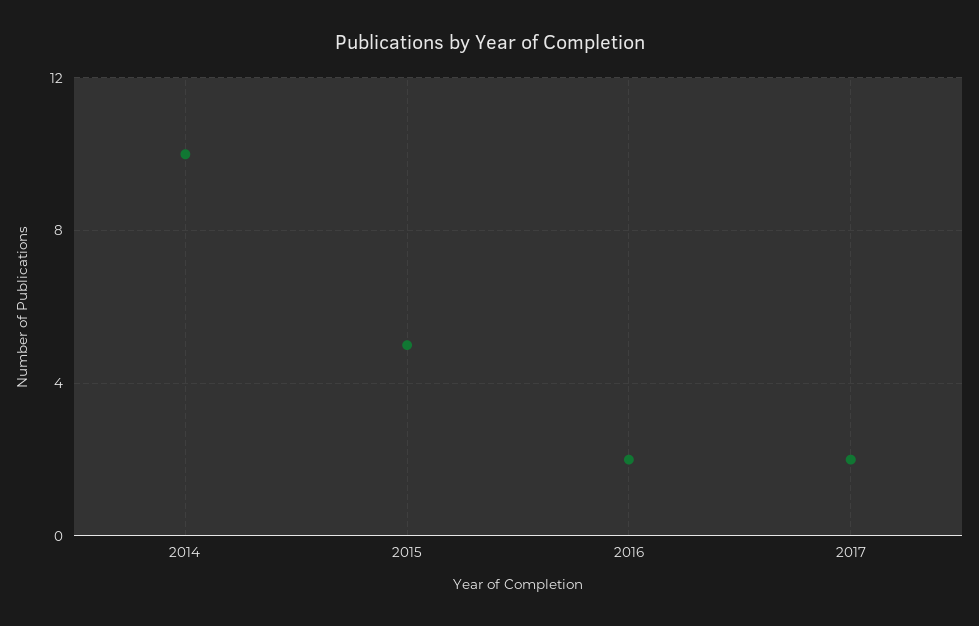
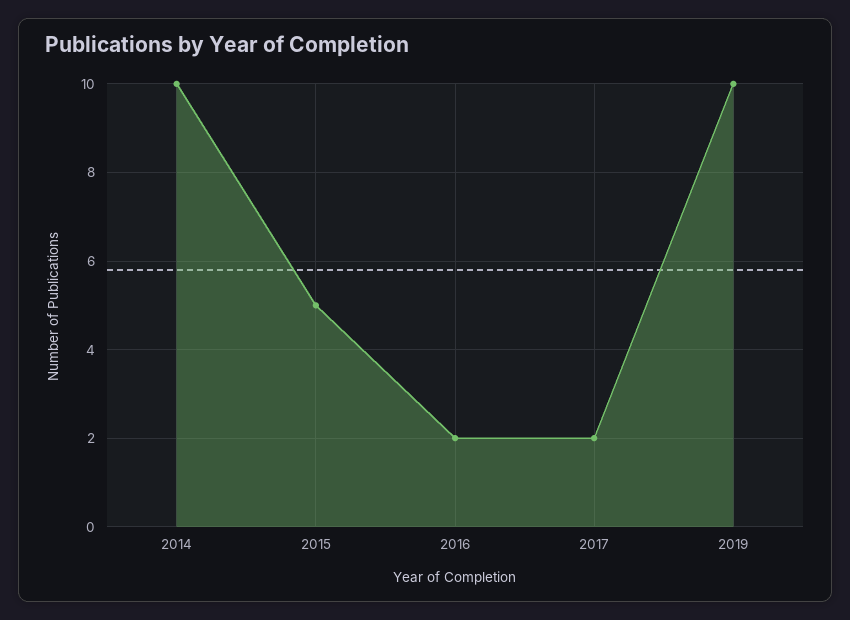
2019: none -> 10

